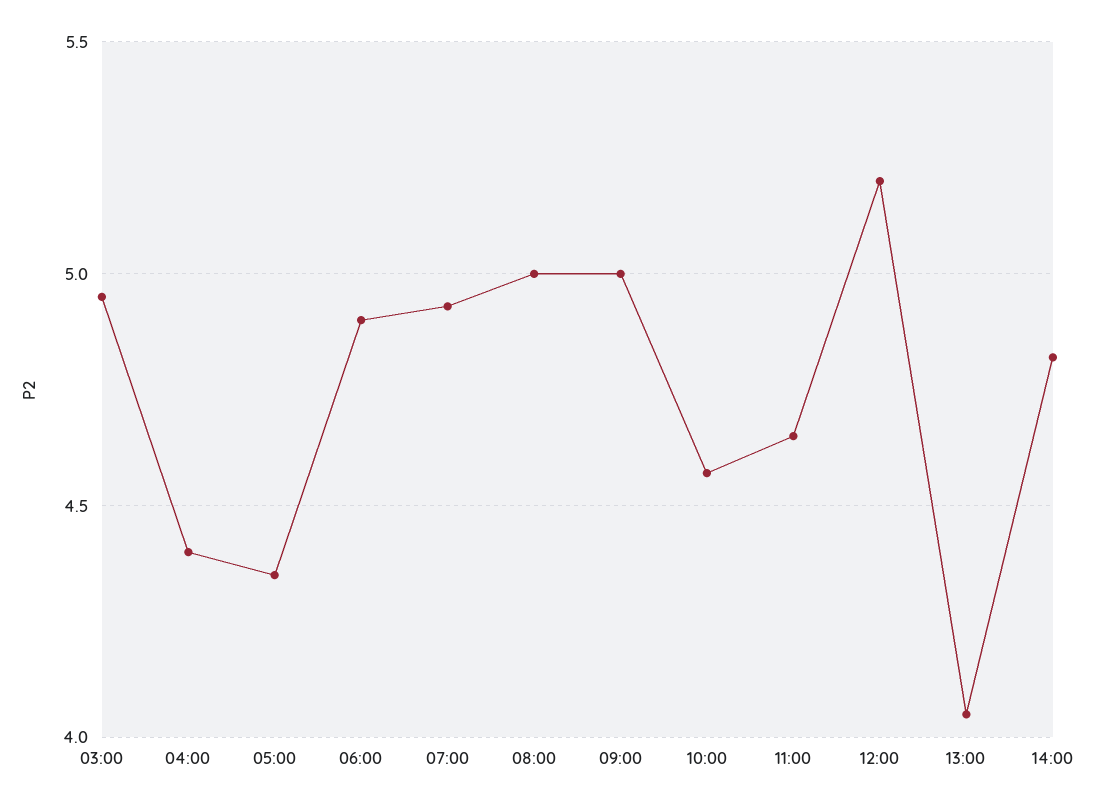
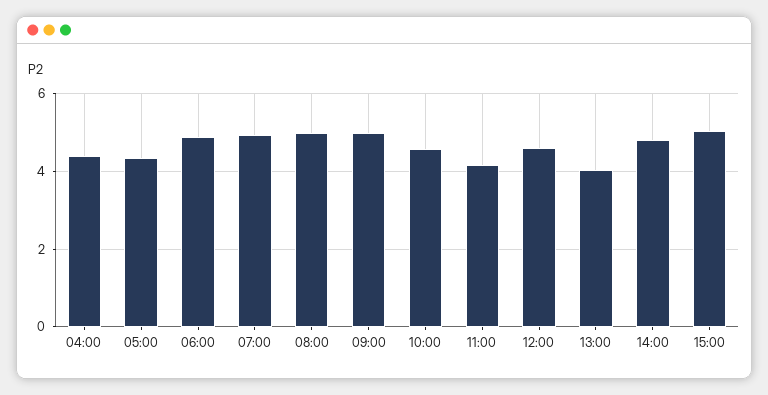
03:00: 4.95 -> none
11:00: 4.65 -> 4.2
12:00: 5.2 -> 4.6
15:00: none -> 5

